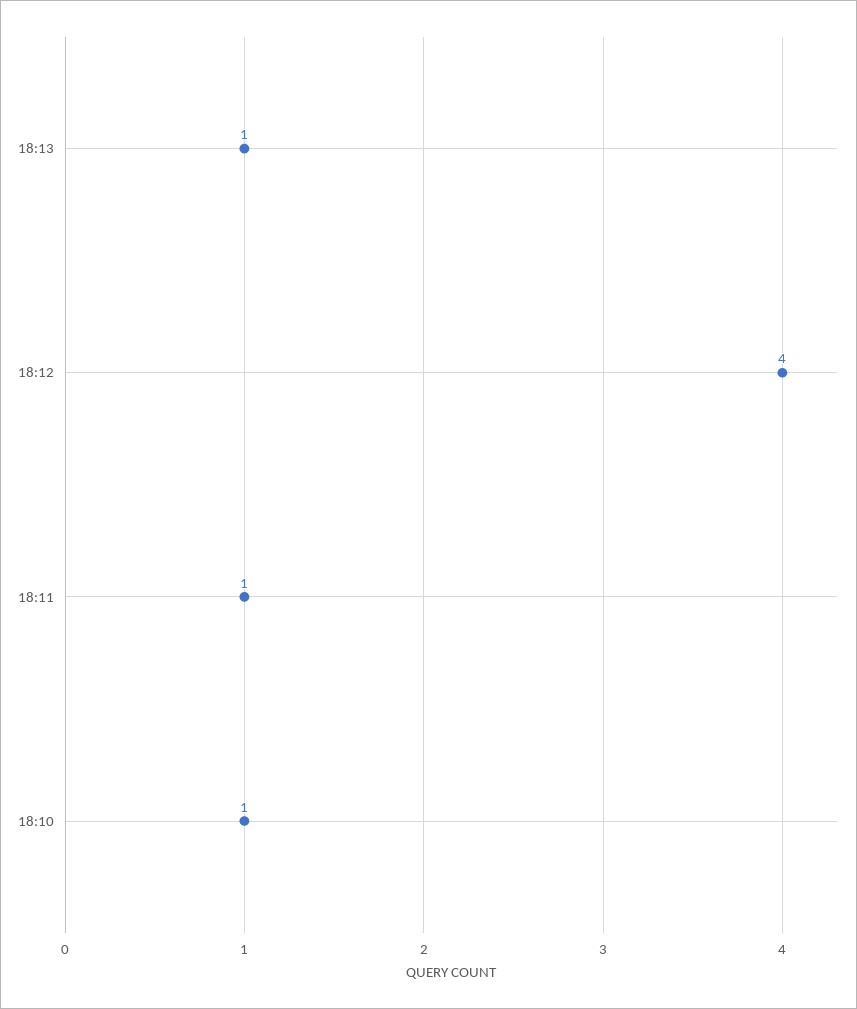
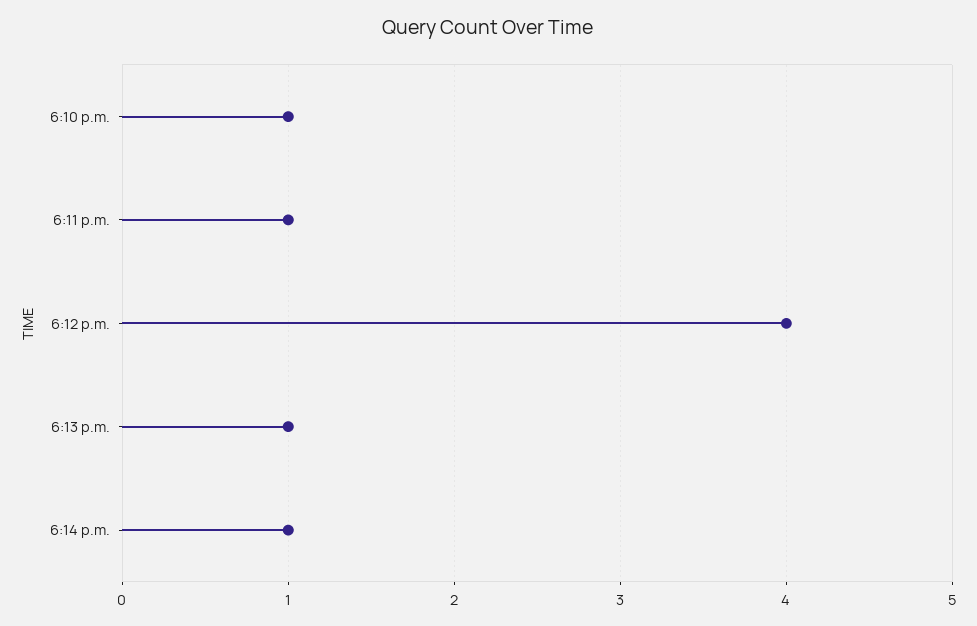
6:14 p.m.: none -> 1

